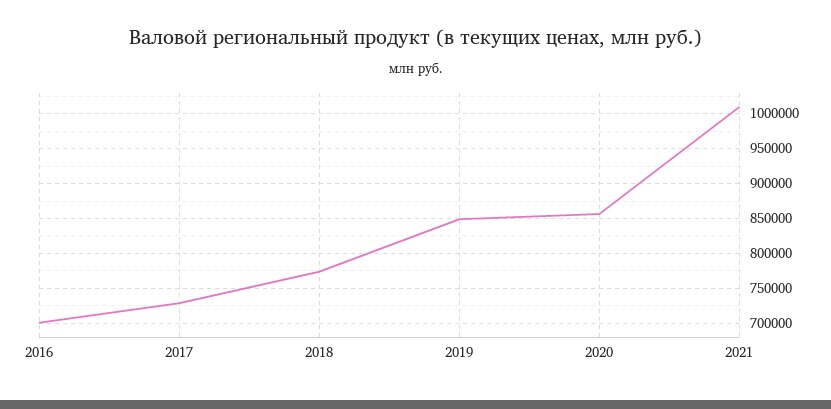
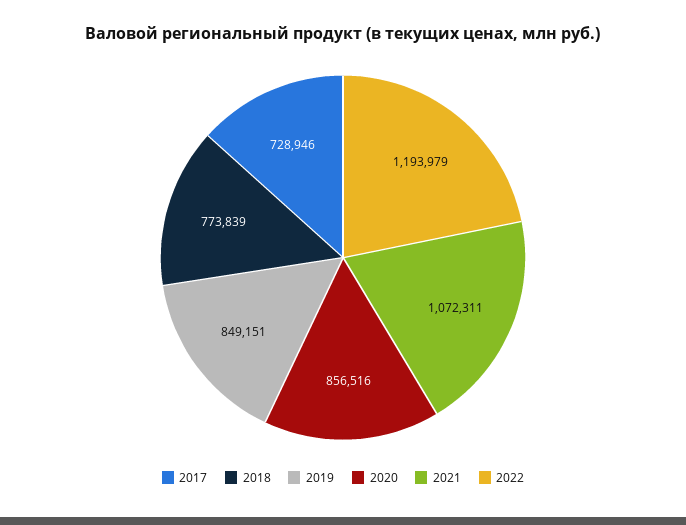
2016: 700000 -> none
2021: 1010000 -> 1072311
2022: none -> 1193979

